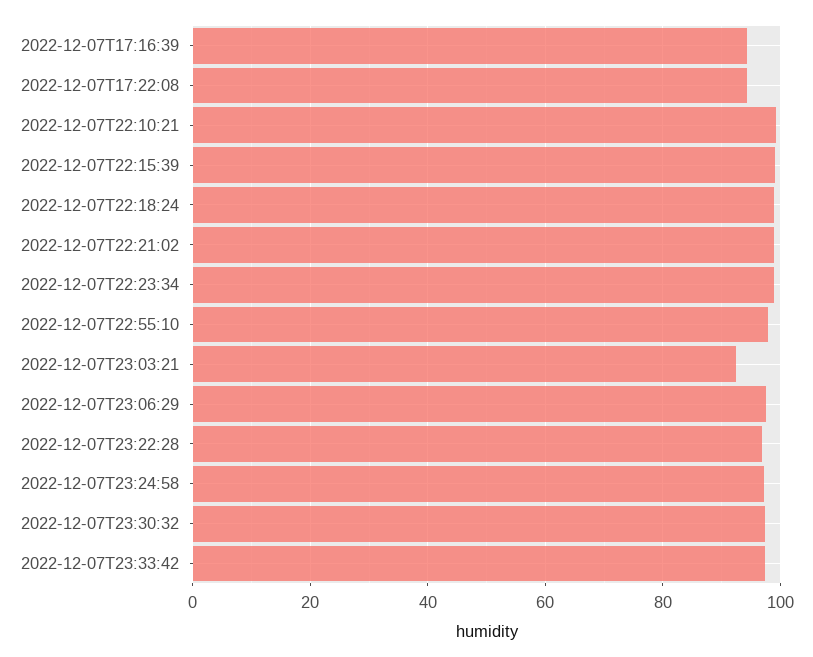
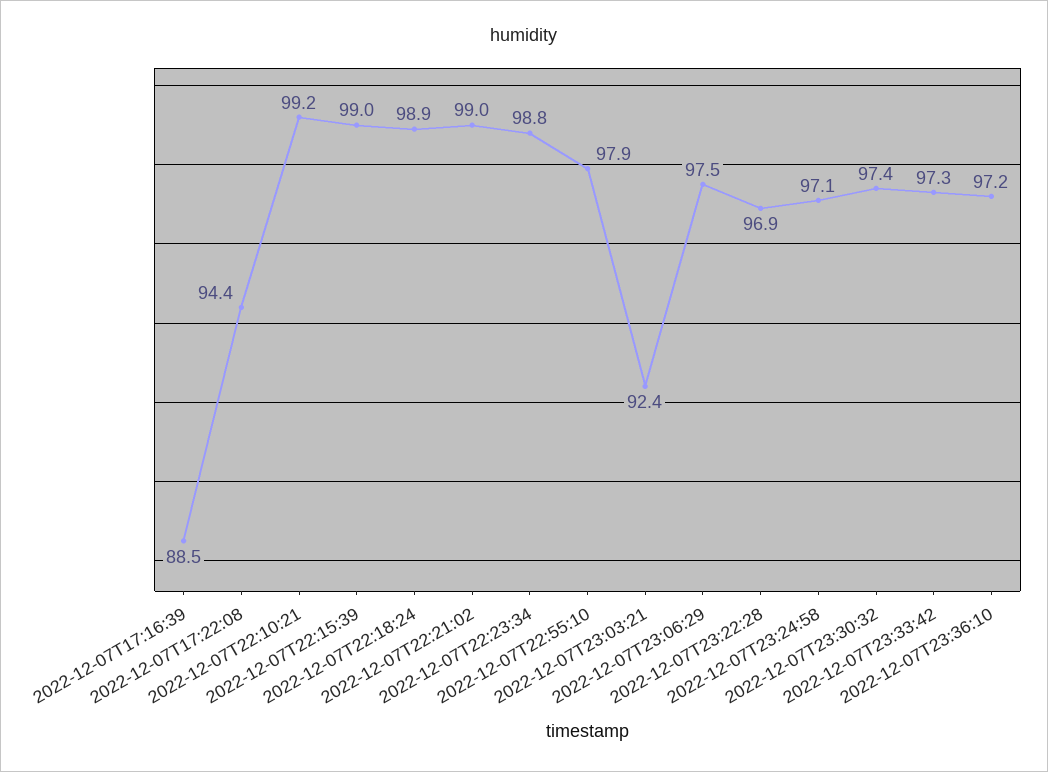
2022-12-07T17:16:39: 94 -> 88.5
2022-12-07T23:36:10: none -> 97.2

